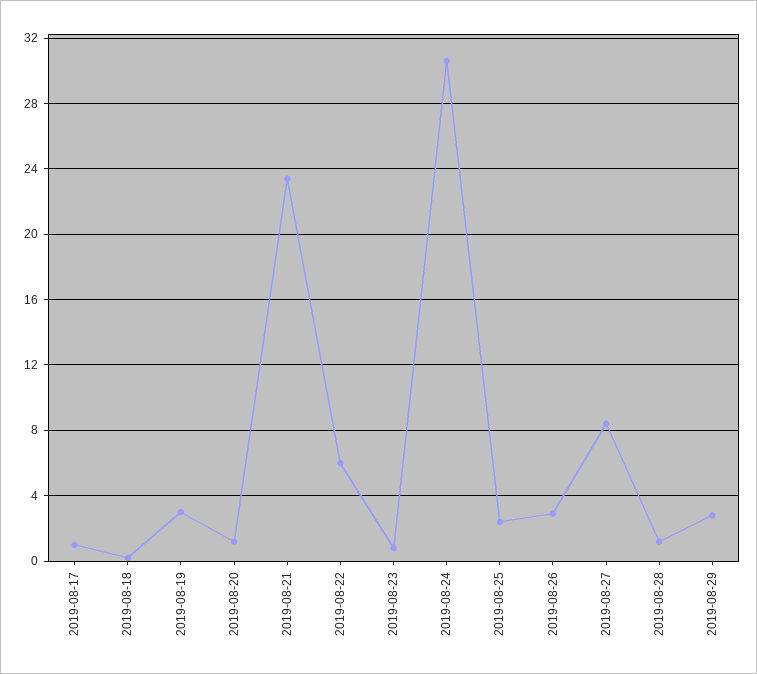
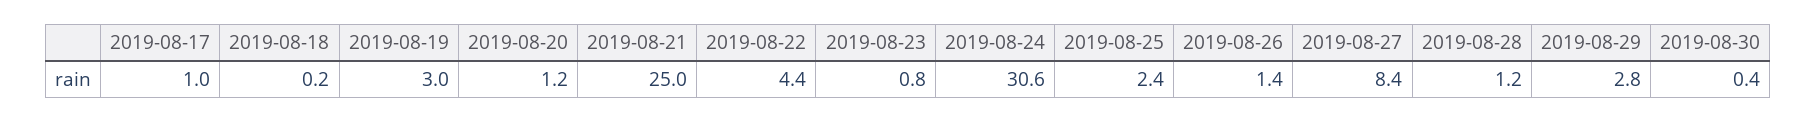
2019-08-21: 23.5 -> 25
2019-08-22: 6 -> 4.4
2019-08-26: 3 -> 1.4
2019-08-30: none -> 0.4

